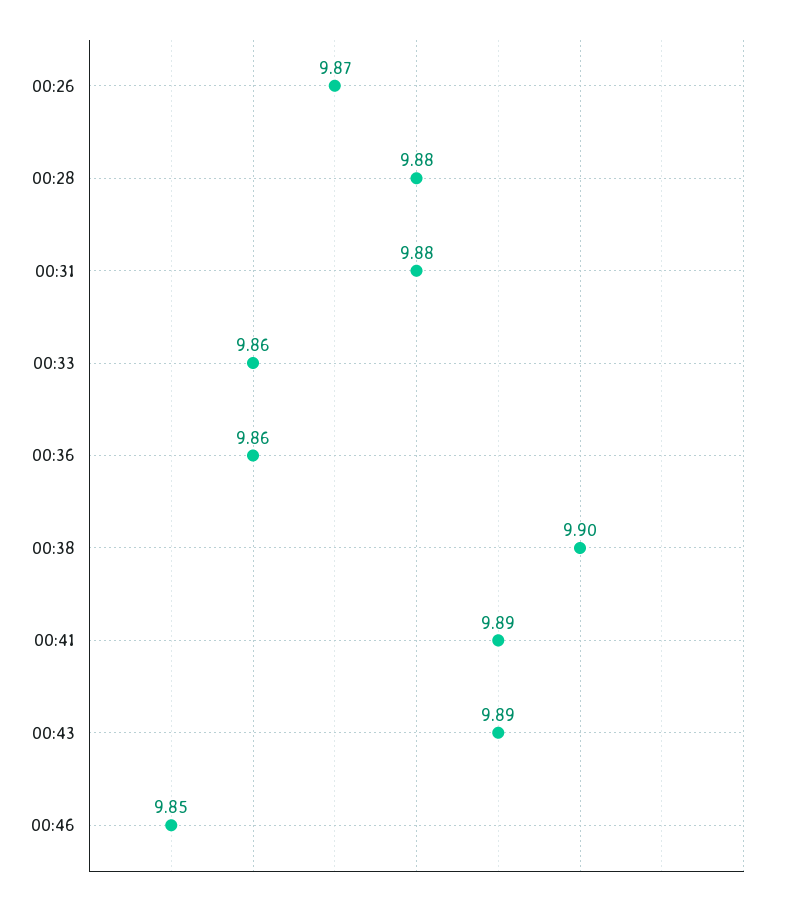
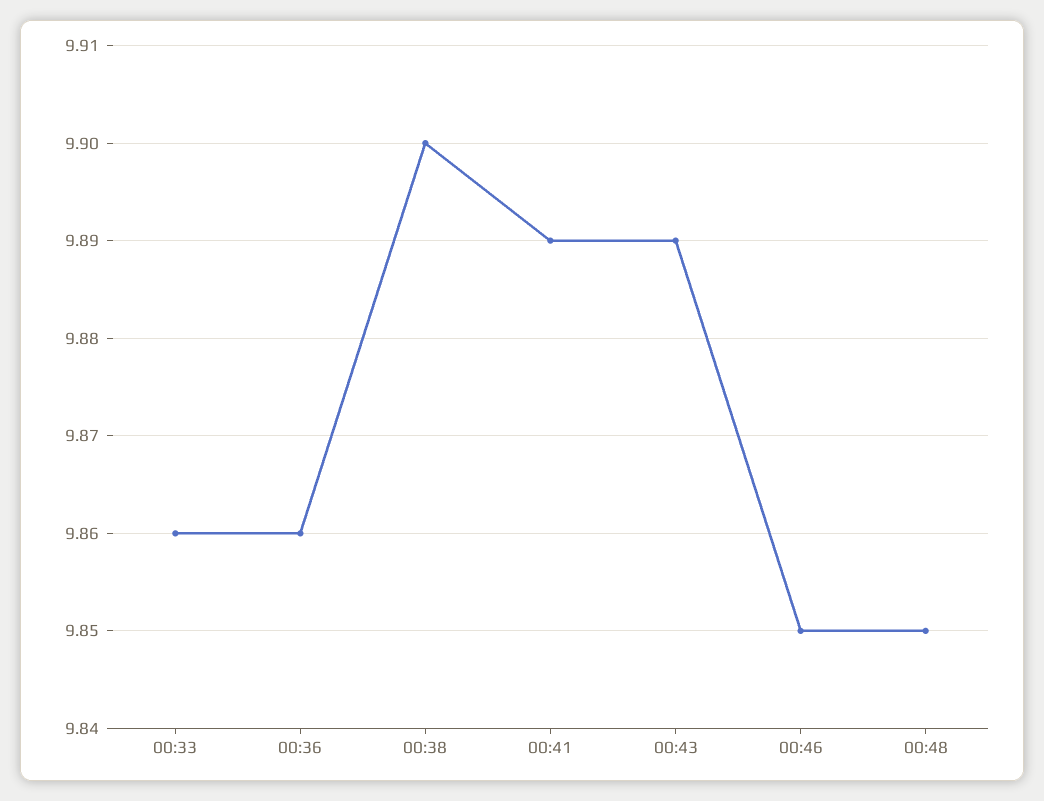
00:26: 9.87 -> none
00:28: 9.88 -> none
00:31: 9.88 -> none
00:48: none -> 9.85

